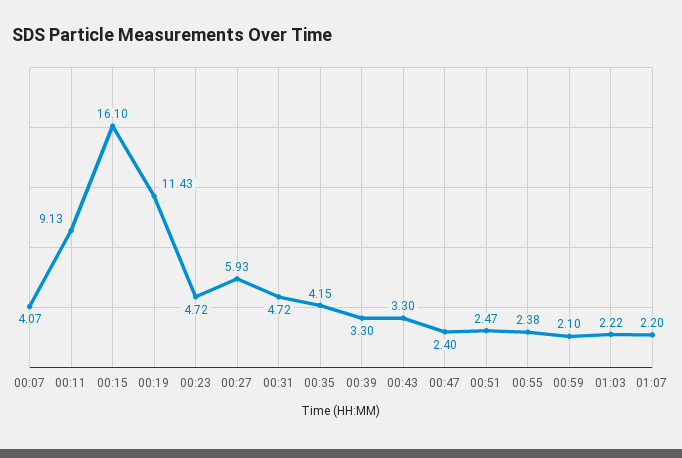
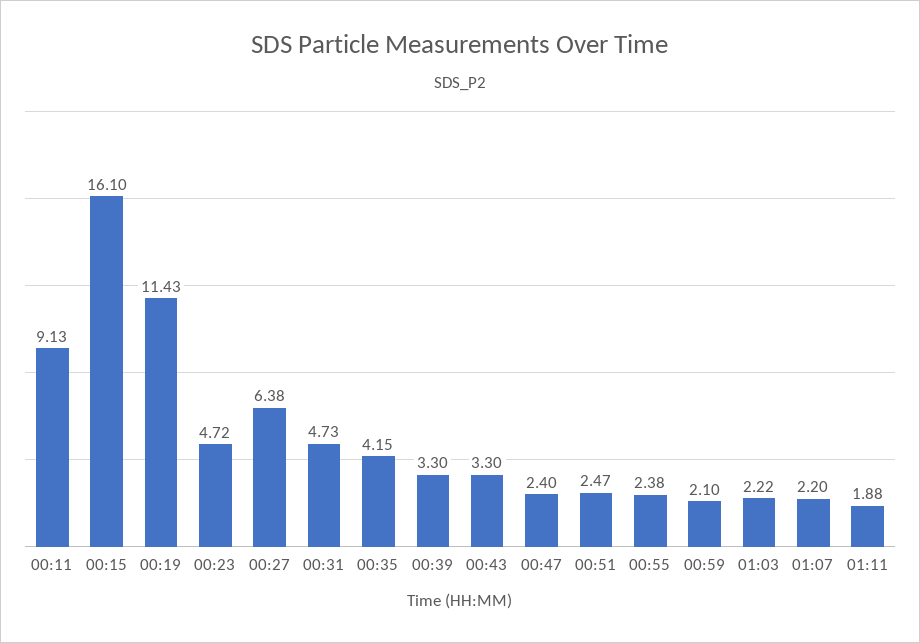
00:07: 4.07 -> none
00:27: 5.93 -> 6.38
00:31: 4.72 -> 4.73
01:11: none -> 1.88

